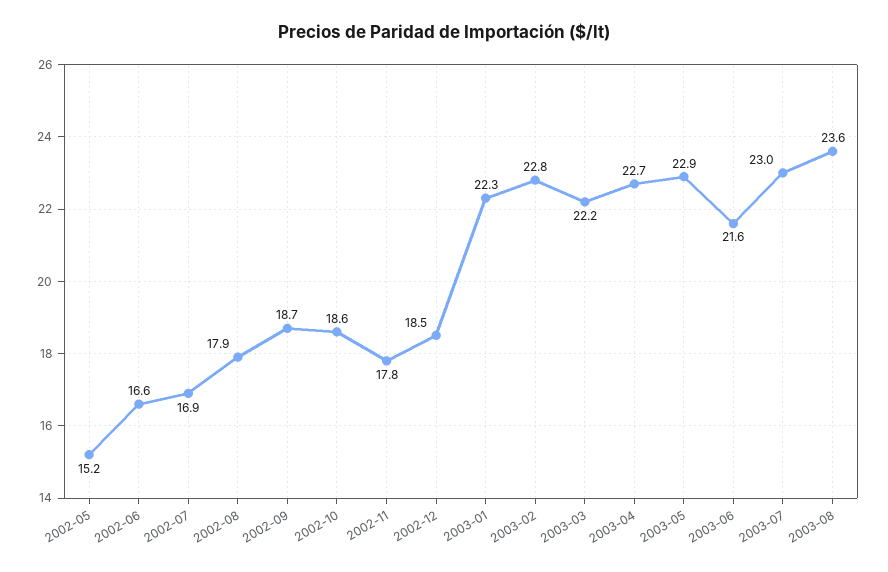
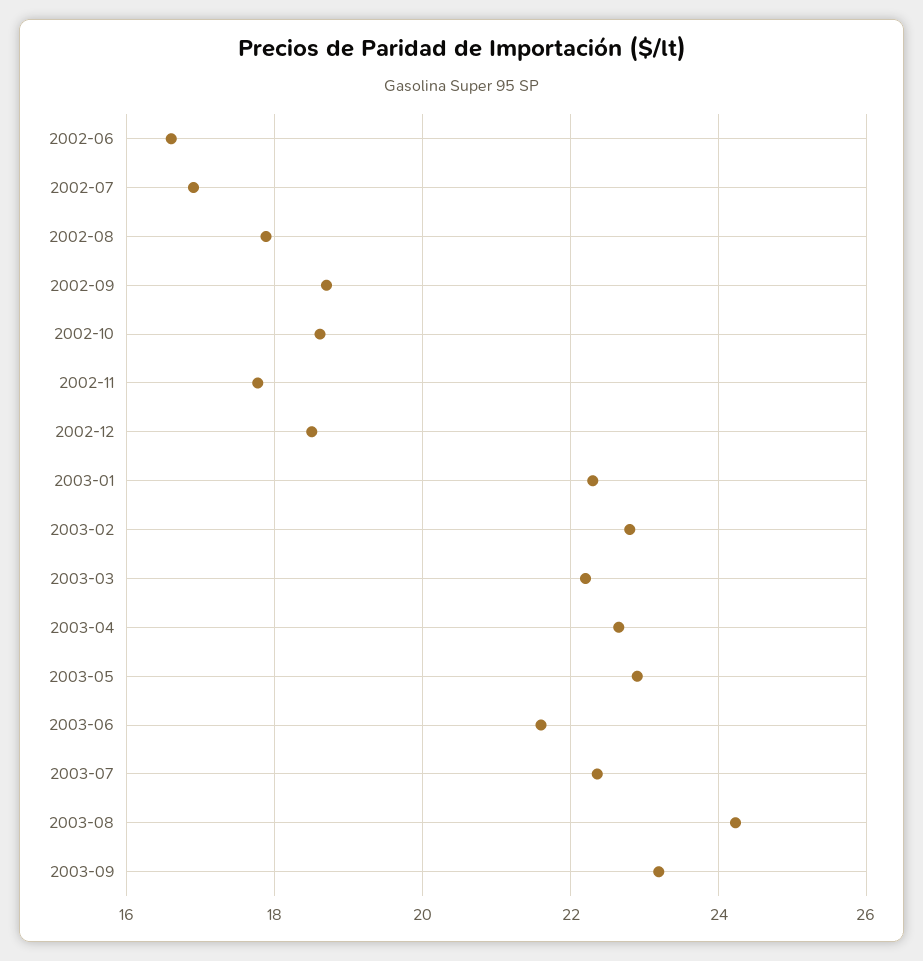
2002-05: 15.2 -> none
2003-07: 23 -> 22.4
2003-08: 23.6 -> 24.2
2003-09: none -> 23.2

